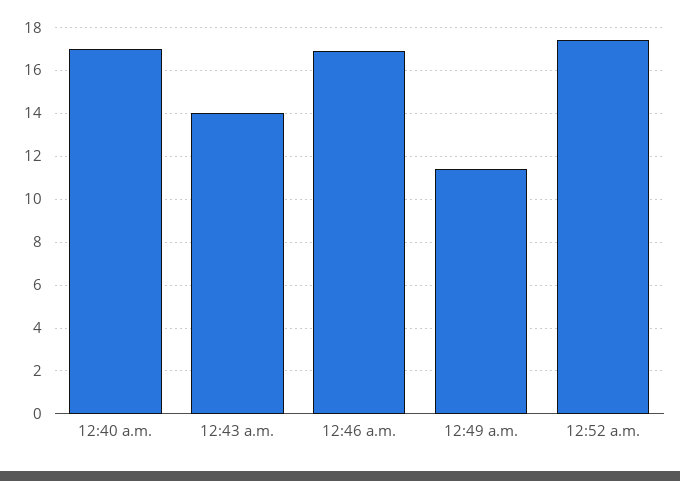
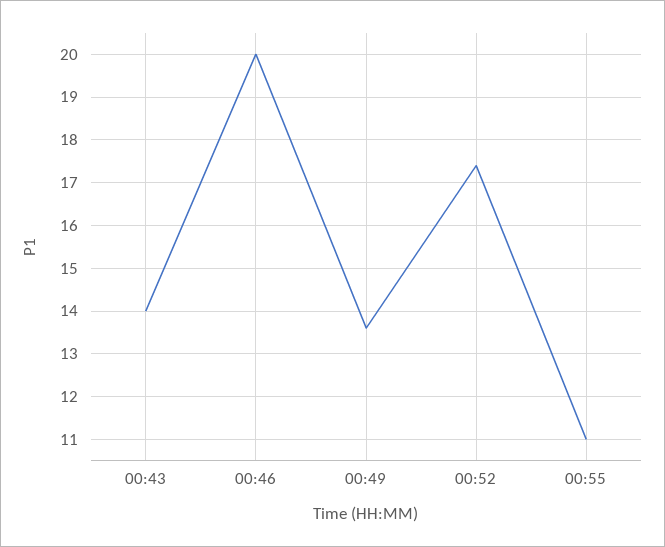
12:40 a.m.: 17 -> none
12:46 a.m.: 17 -> 20
12:49 a.m.: 11.5 -> 13.5
00:55: none -> 11

